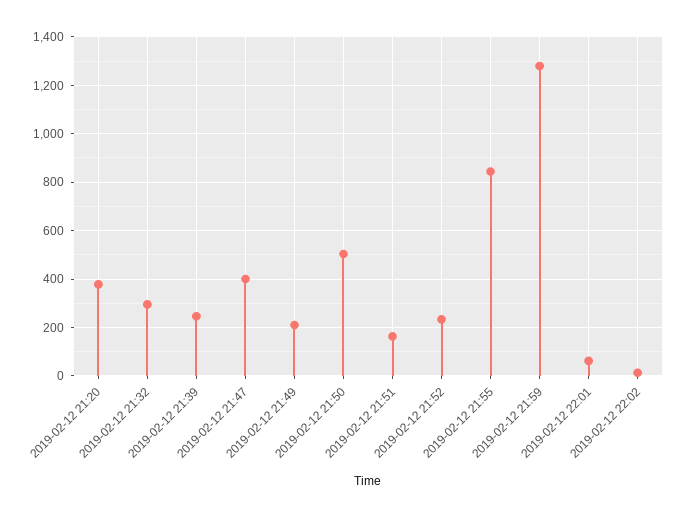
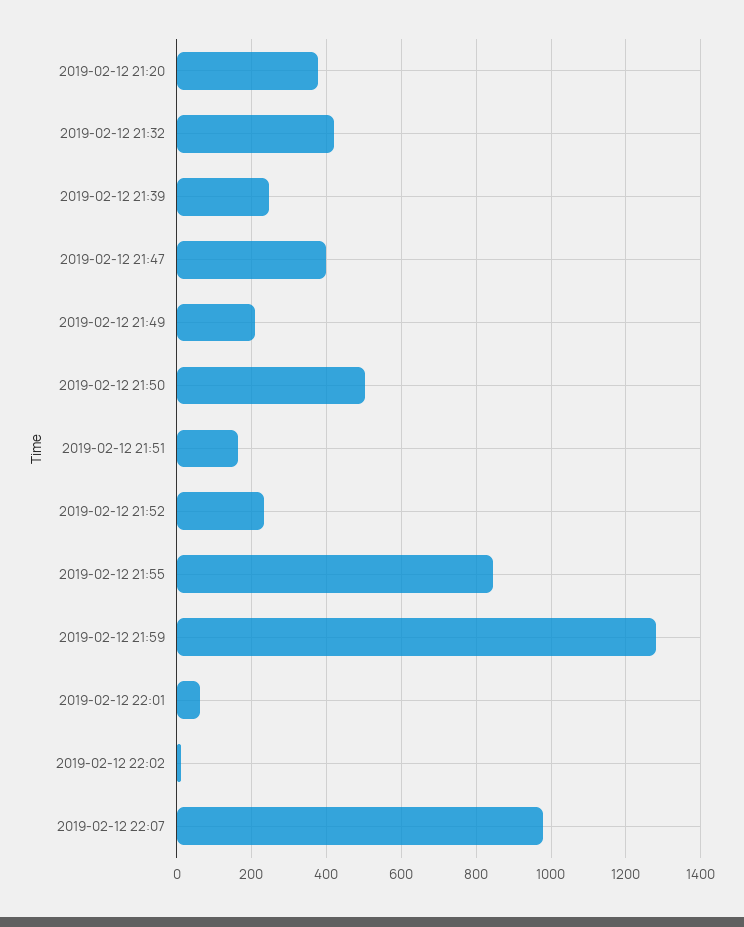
2019-02-12 21:32: 300 -> 420
2019-02-12 22:07: none -> 980

